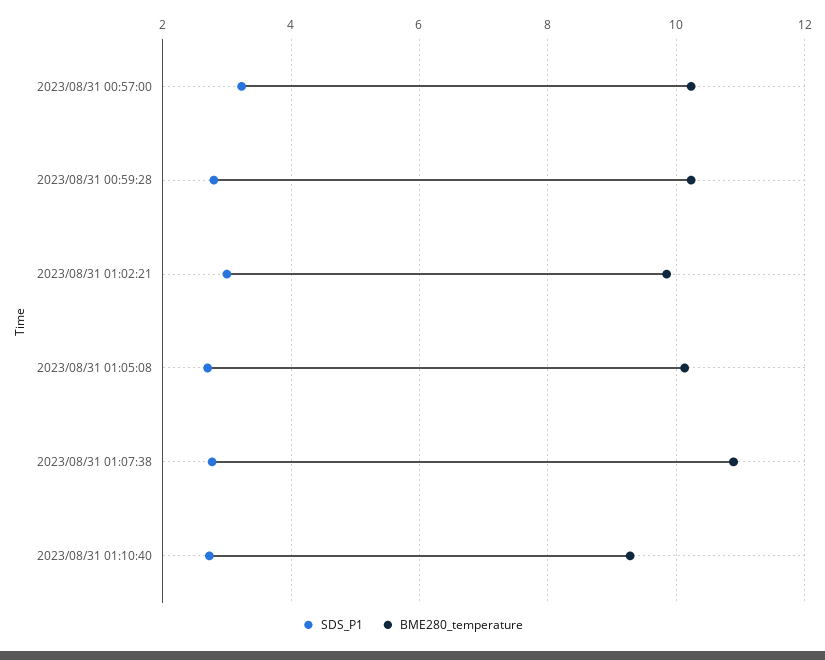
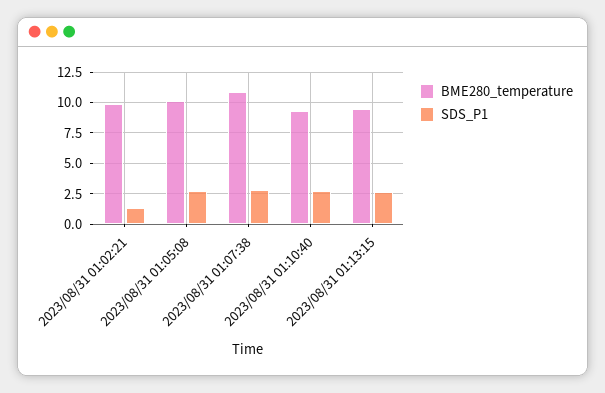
SDS_P1, 2023/08/31 00:57:00: 3.2 -> none
BME280_temperature, 2023/08/31 00:57:00: 10.2 -> none
SDS_P1, 2023/08/31 00:59:28: 2.8 -> none
BME280_temperature, 2023/08/31 00:59:28: 10.2 -> none
SDS_P1, 2023/08/31 01:02:21: 3 -> 1.5
BME280_temperature, 2023/08/31 01:13:15: none -> 9.5
SDS_P1, 2023/08/31 01:13:15: none -> 2.5

